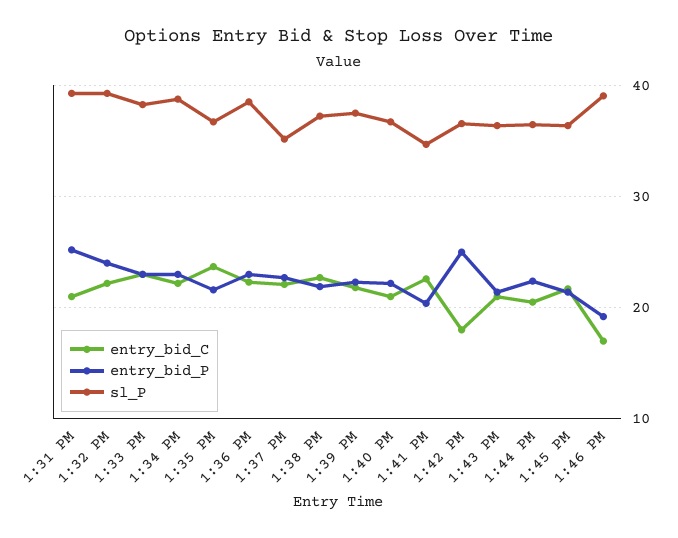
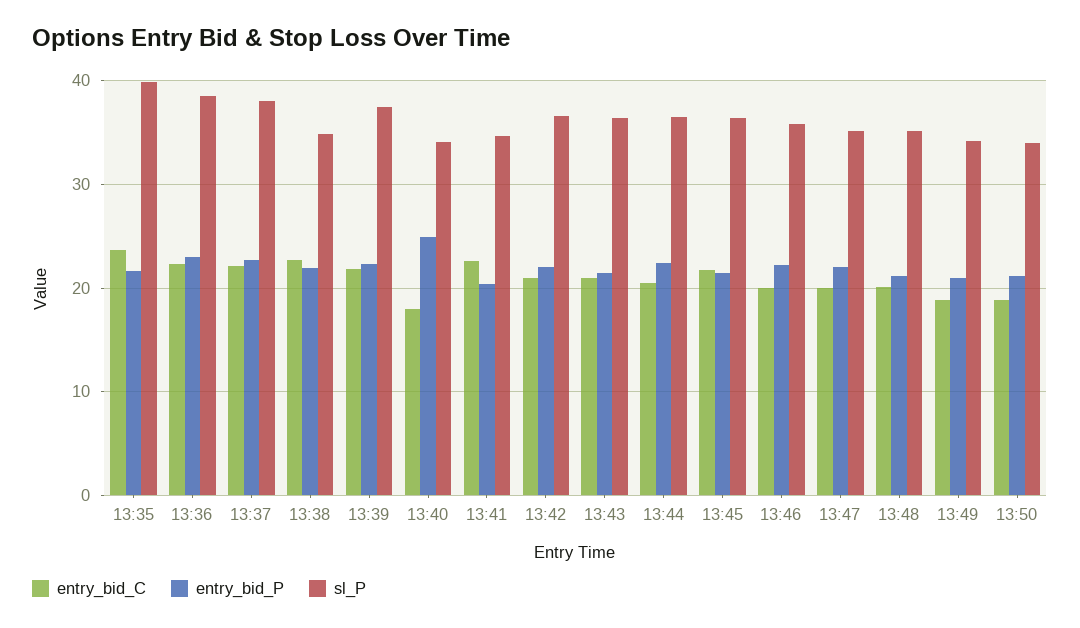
entry_bid_C, 1:31 PM: 21 -> none
entry_bid_P, 1:31 PM: 25 -> none
sl_P, 1:31 PM: 39 -> none
entry_bid_C, 1:32 PM: 22 -> none
entry_bid_P, 1:32 PM: 24 -> none
sl_P, 1:32 PM: 39 -> none
entry_bid_C, 1:33 PM: 23 -> none
entry_bid_P, 1:33 PM: 23 -> none
sl_P, 1:33 PM: 38 -> none
entry_bid_C, 1:34 PM: 22 -> none
entry_bid_P, 1:34 PM: 23 -> none
sl_P, 1:34 PM: 39 -> none
sl_P, 1:35 PM: 37 -> 40
sl_P, 1:37 PM: 35 -> 38
sl_P, 1:38 PM: 37 -> 35
entry_bid_C, 1:40 PM: 21 -> 18
entry_bid_P, 1:40 PM: 22 -> 25
sl_P, 1:40 PM: 37 -> 34
entry_bid_C, 1:42 PM: 18 -> 21
entry_bid_P, 1:42 PM: 25 -> 22
entry_bid_C, 1:46 PM: 17 -> 20
entry_bid_P, 1:46 PM: 19 -> 22
sl_P, 1:46 PM: 39 -> 36
entry_bid_C, 13:47: none -> 20
entry_bid_P, 13:47: none -> 22
sl_P, 13:47: none -> 35
entry_bid_C, 13:48: none -> 20
entry_bid_P, 13:48: none -> 21
sl_P, 13:48: none -> 35
entry_bid_C, 13:49: none -> 19
entry_bid_P, 13:49: none -> 21
sl_P, 13:49: none -> 34
entry_bid_C, 13:50: none -> 19
entry_bid_P, 13:50: none -> 21
sl_P, 13:50: none -> 34

